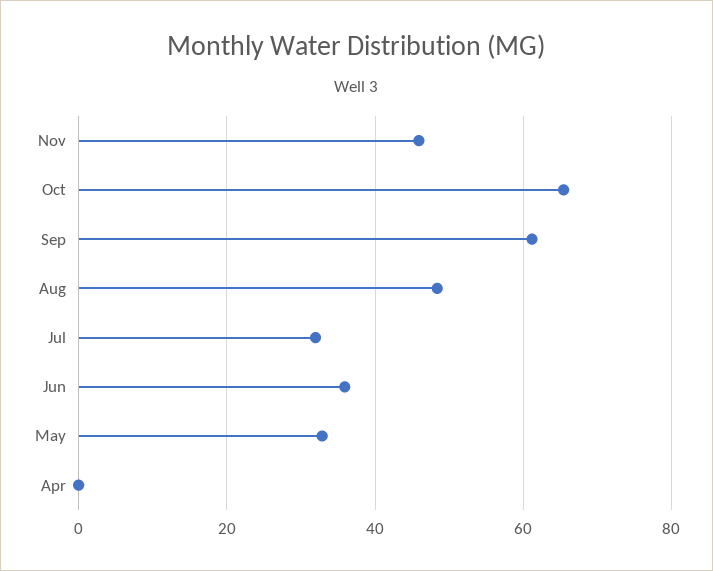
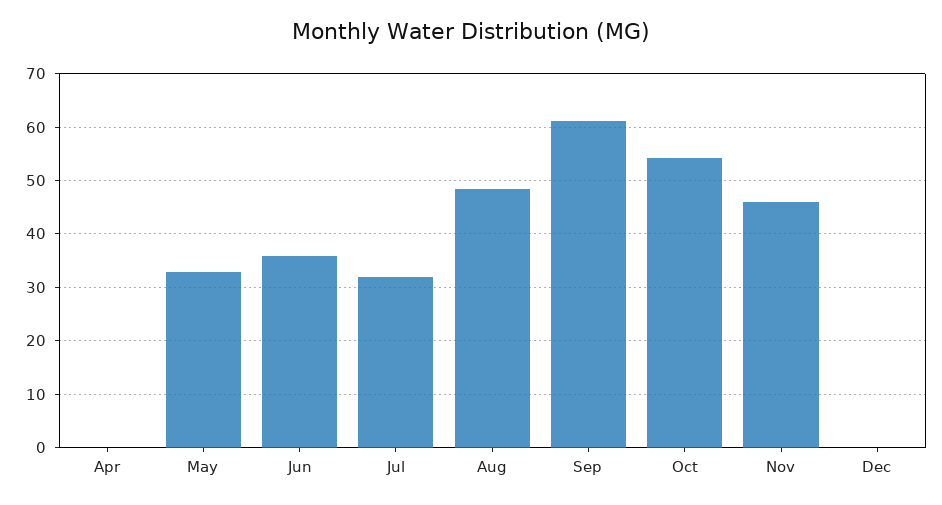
Oct: 66 -> 54
Dec: none -> 0

